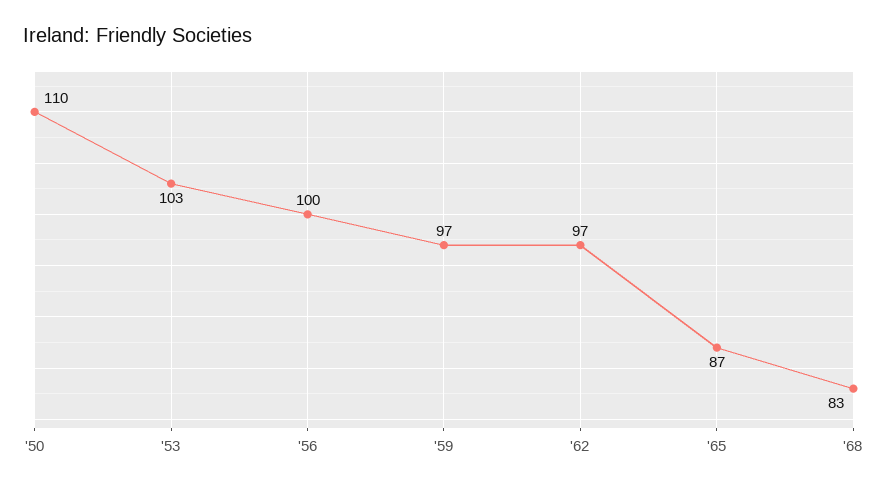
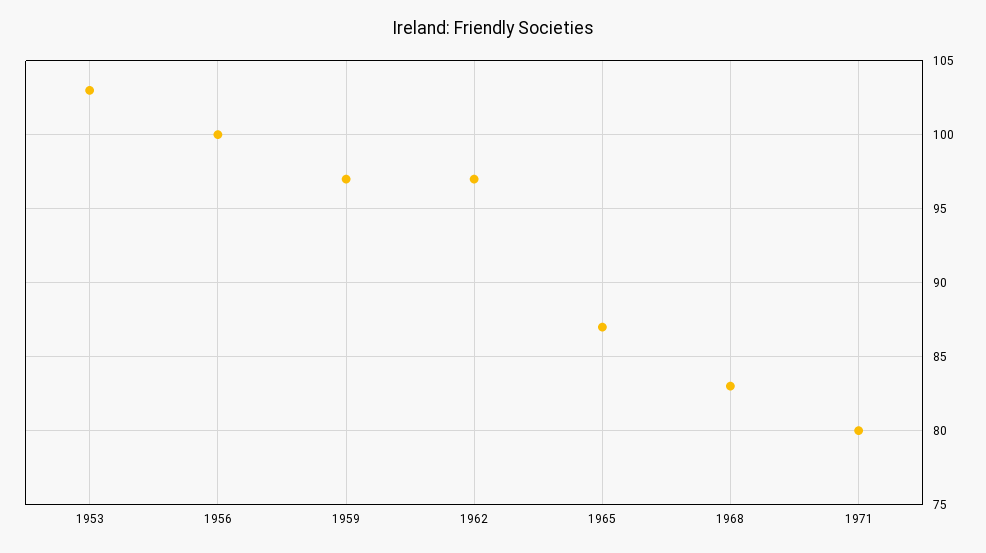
'50: 110 -> none
1971: none -> 80

